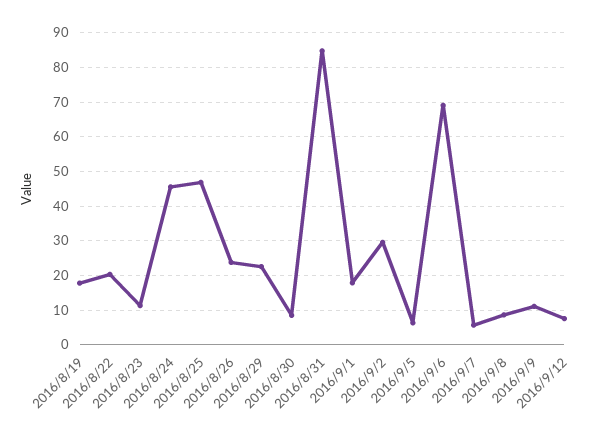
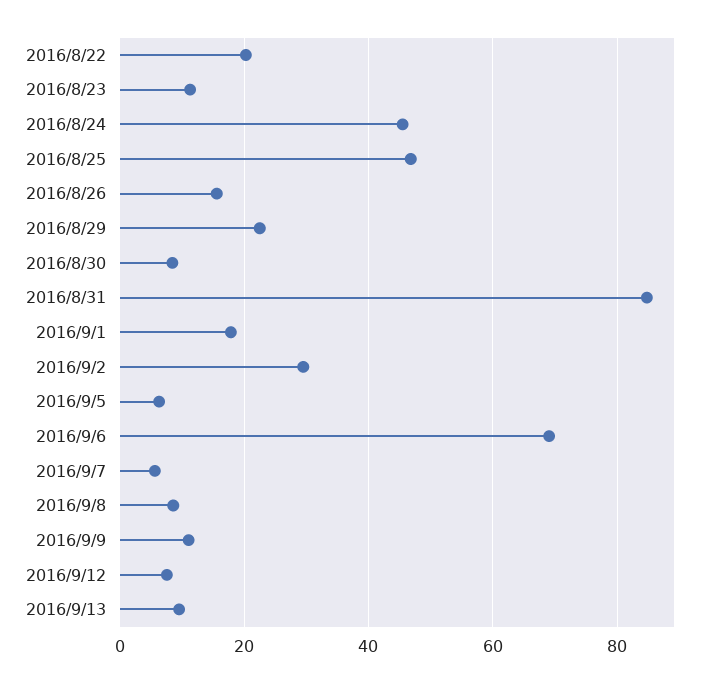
2016/8/19: 18 -> none
2016/8/26: 24 -> 16
2016/9/13: none -> 10

